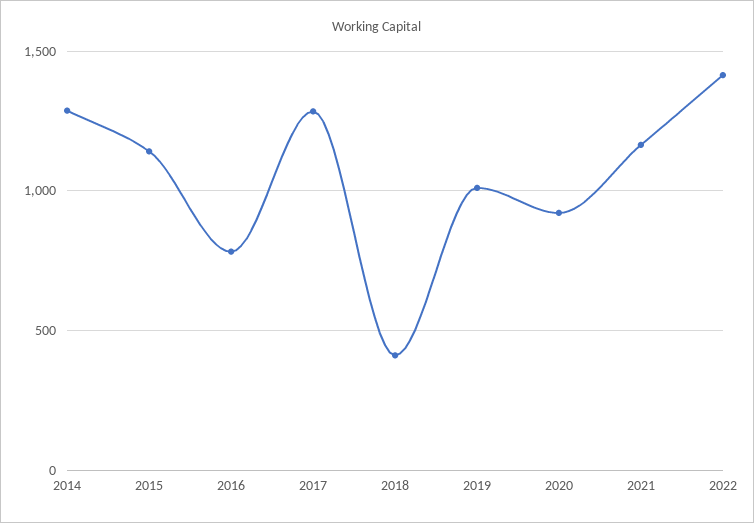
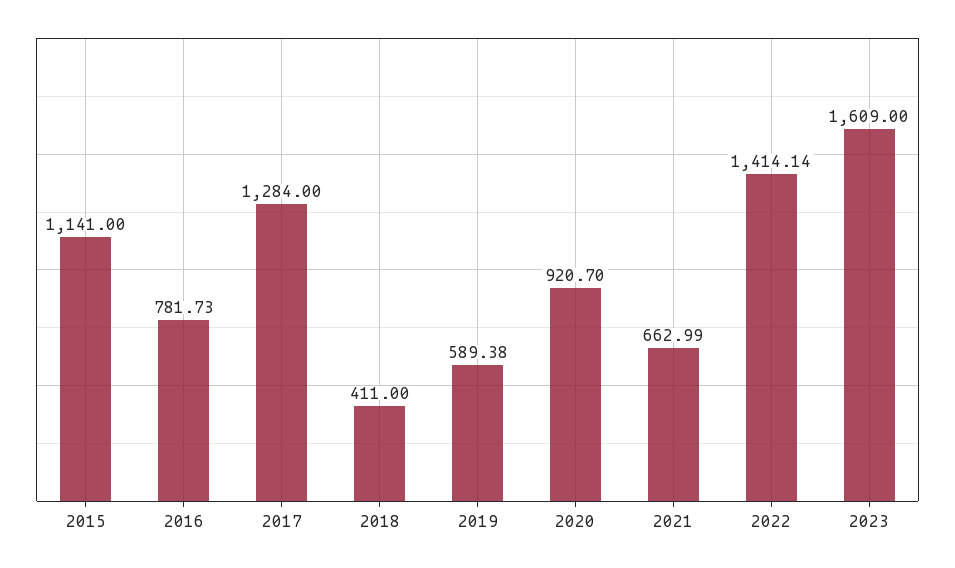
2014: 1300 -> none
2019: 1000 -> 589.38
2021: 1150 -> 662.99
2023: none -> 1609

